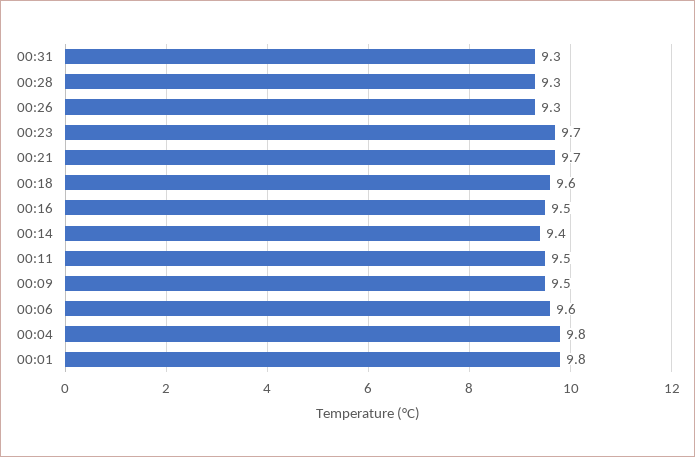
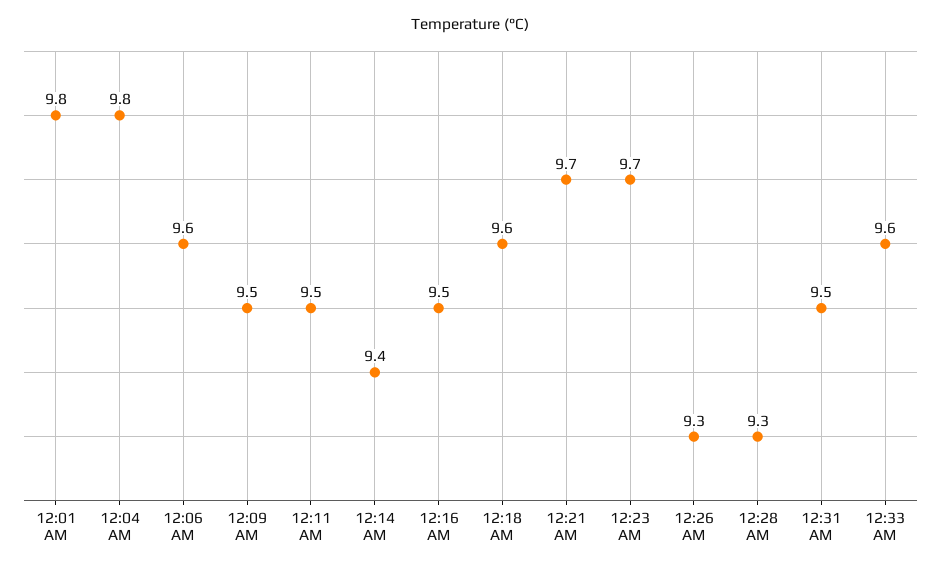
00:31: 9.3 -> 9.5
12:33 AM: none -> 9.6

